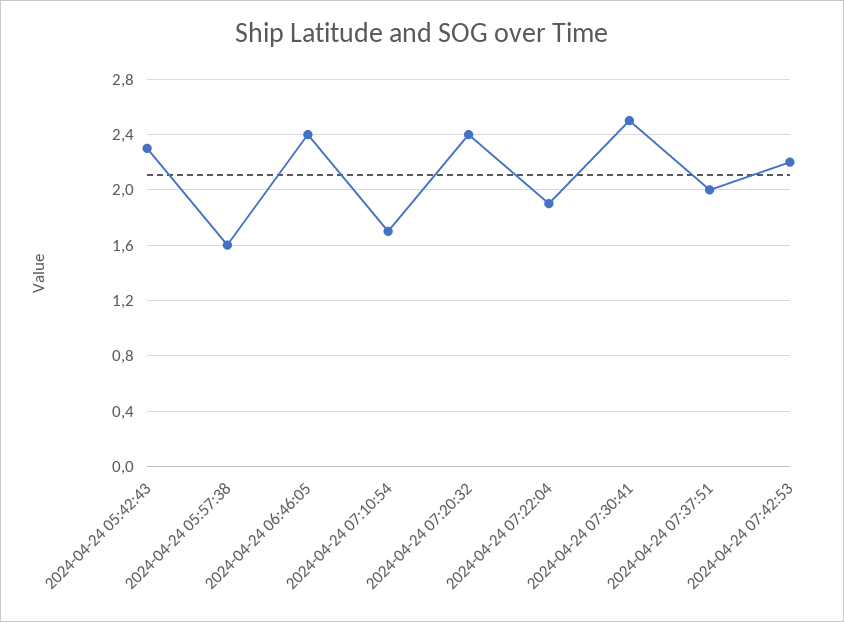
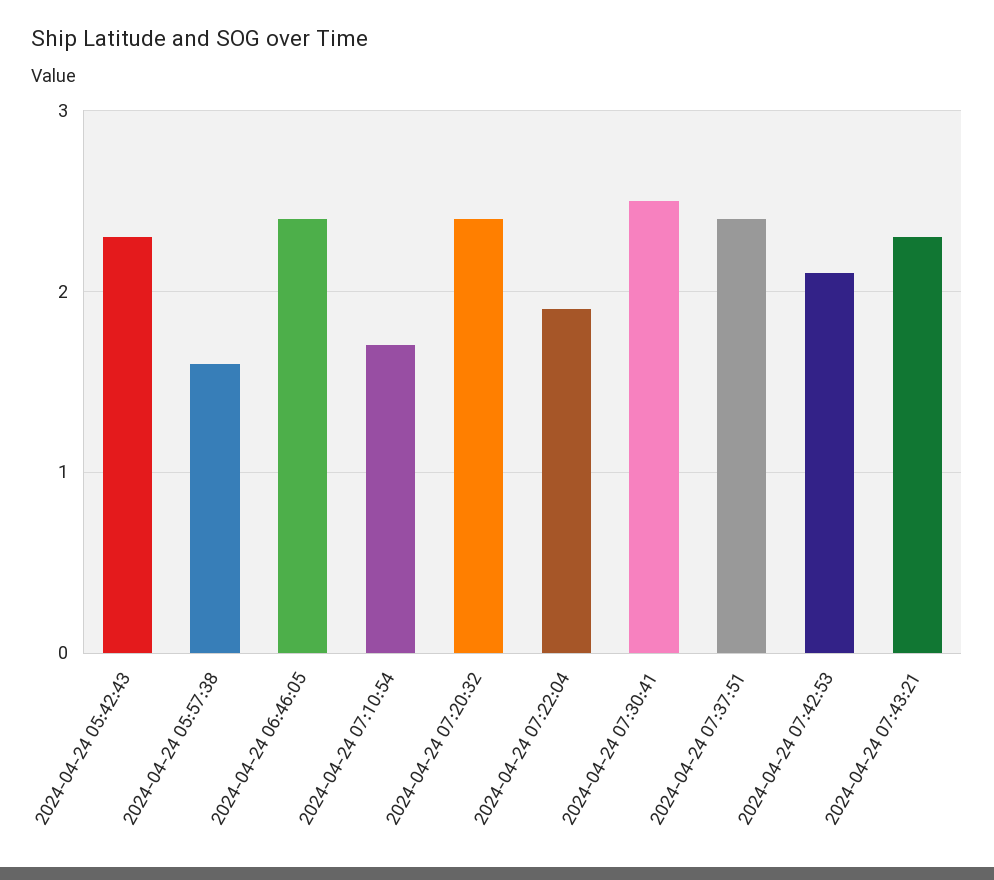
2024-04-24 07:37:51: 2 -> 2.4
2024-04-24 07:42:53: 2.2 -> 2.1
2024-04-24 07:43:21: none -> 2.3

